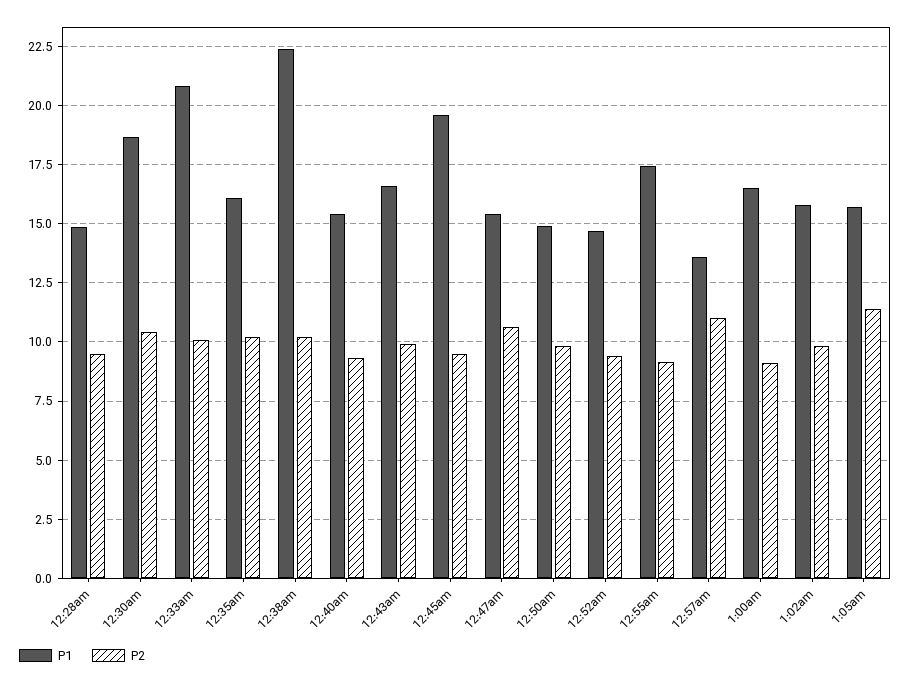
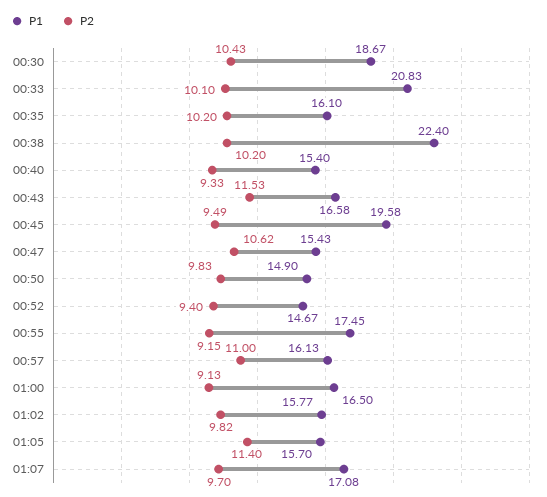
P1, 12:28am: 15 -> none
P2, 12:28am: 9.5 -> none
P2, 12:43am: 10 -> 11.53
P1, 12:57am: 13.5 -> 16.13
P1, 01:07: none -> 17.08
P2, 01:07: none -> 9.7

